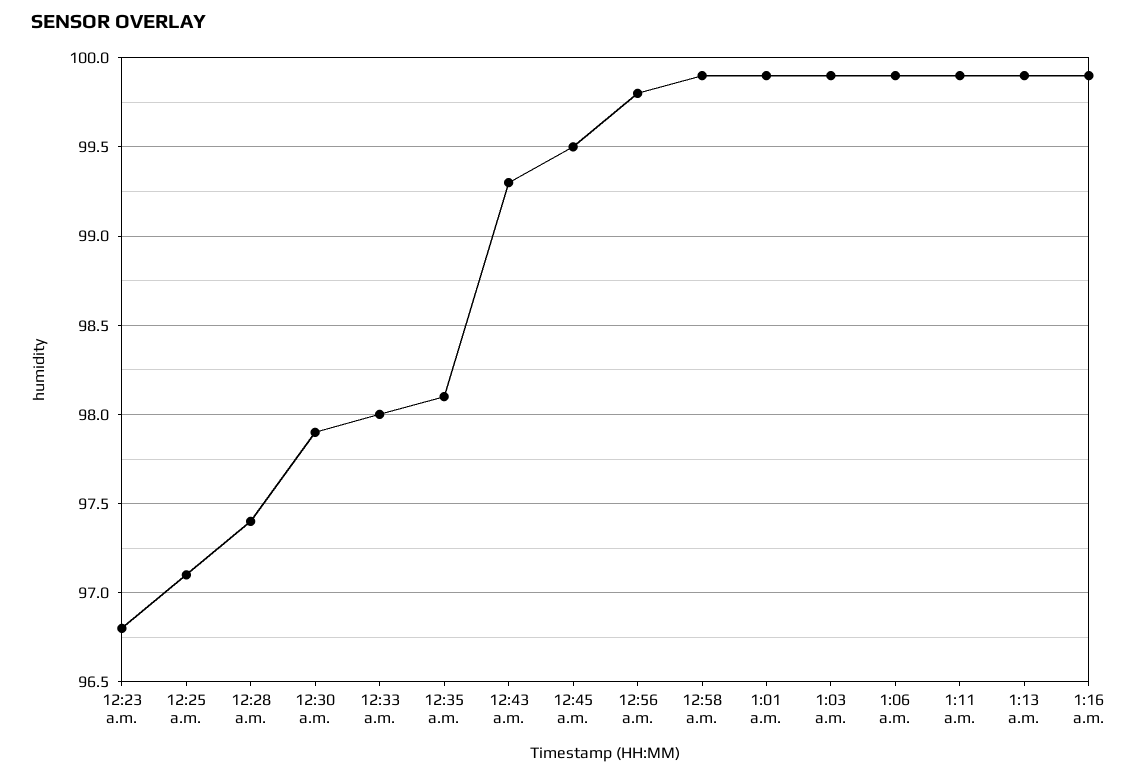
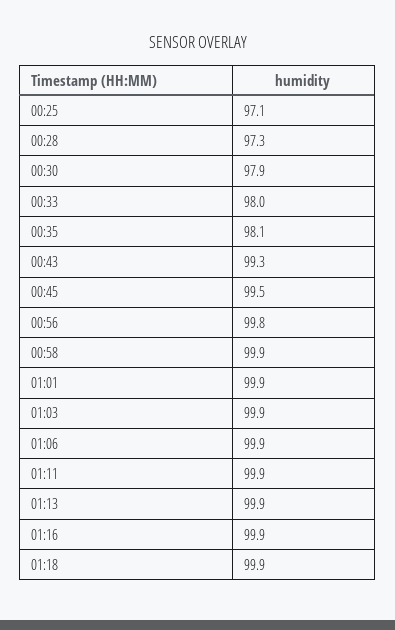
12:23 a.m.: 96.8 -> none
12:28 a.m.: 97.4 -> 97.3
01:18: none -> 99.9

